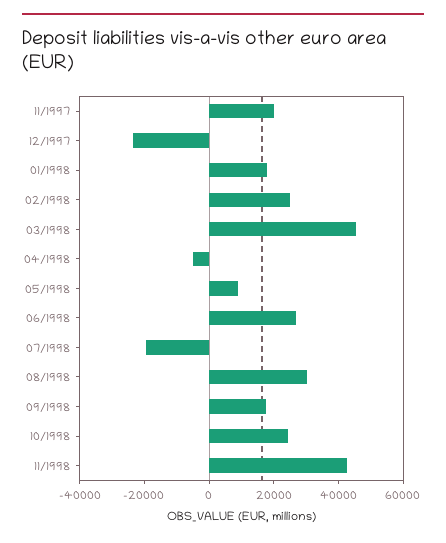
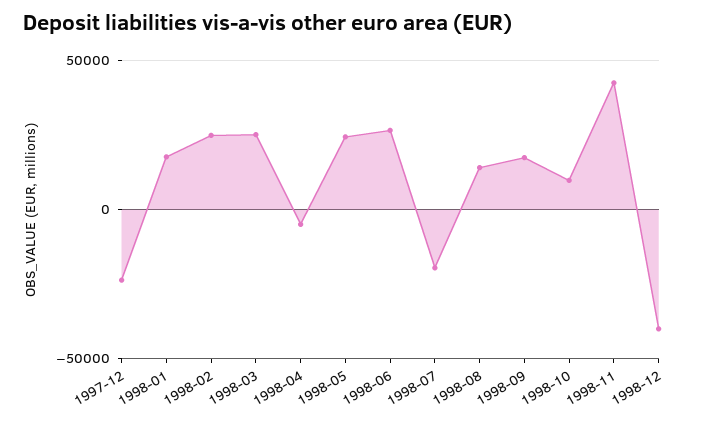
11/1997: 20000 -> none
03/1998: 45000 -> 25000
05/1998: 10000 -> 25000
08/1998: 30000 -> 15000
10/1998: 25000 -> 10000
1998-12: none -> -40000

